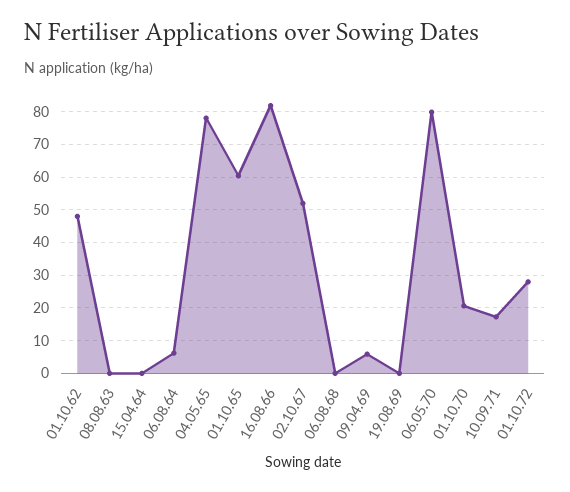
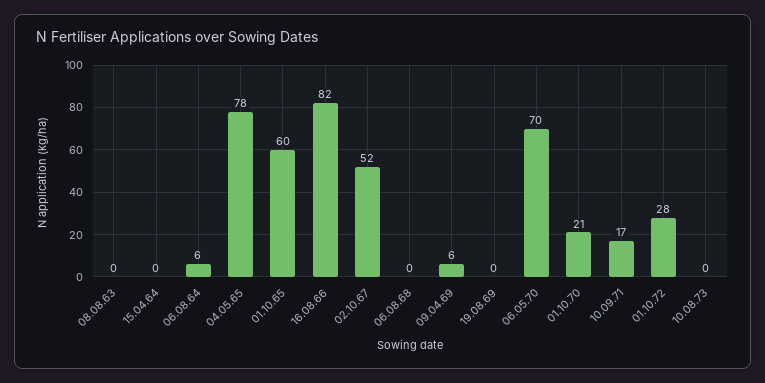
01.10.62: 48 -> none
06.05.70: 80 -> 70
10.08.73: none -> 0

